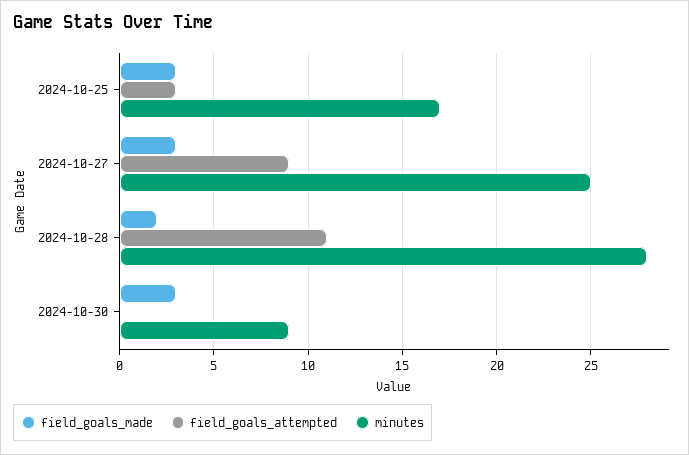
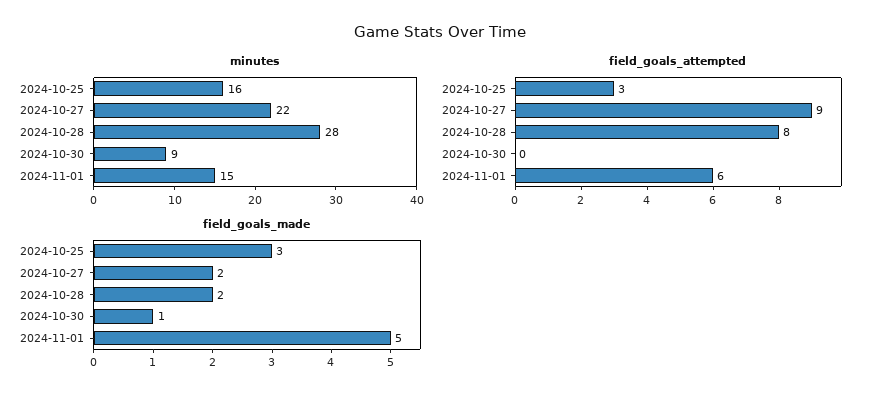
minutes, 2024-10-25: 17 -> 16
field_goals_made, 2024-10-27: 3 -> 2
minutes, 2024-10-27: 25 -> 22
field_goals_attempted, 2024-10-28: 11 -> 8
field_goals_made, 2024-10-30: 3 -> 1
minutes, 2024-11-01: none -> 15
field_goals_attempted, 2024-11-01: none -> 6
field_goals_made, 2024-11-01: none -> 5

